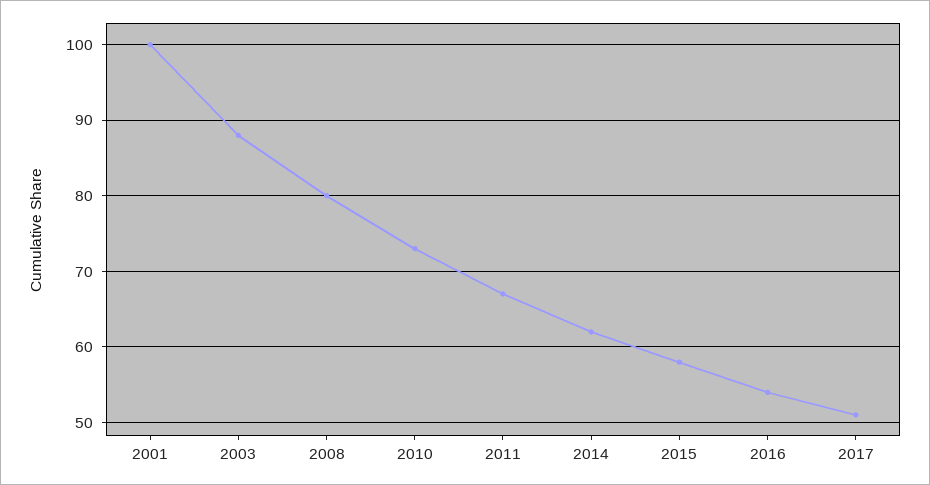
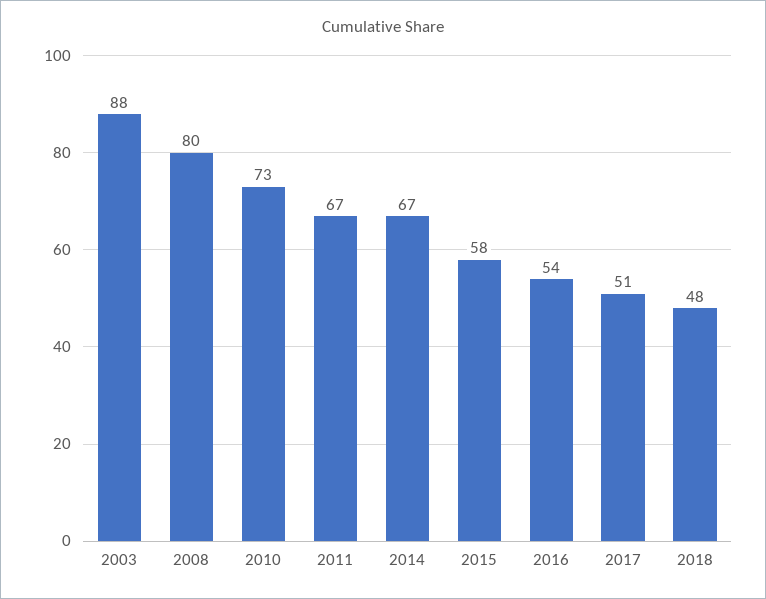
2001: 100 -> none
2014: 62 -> 67
2018: none -> 48

